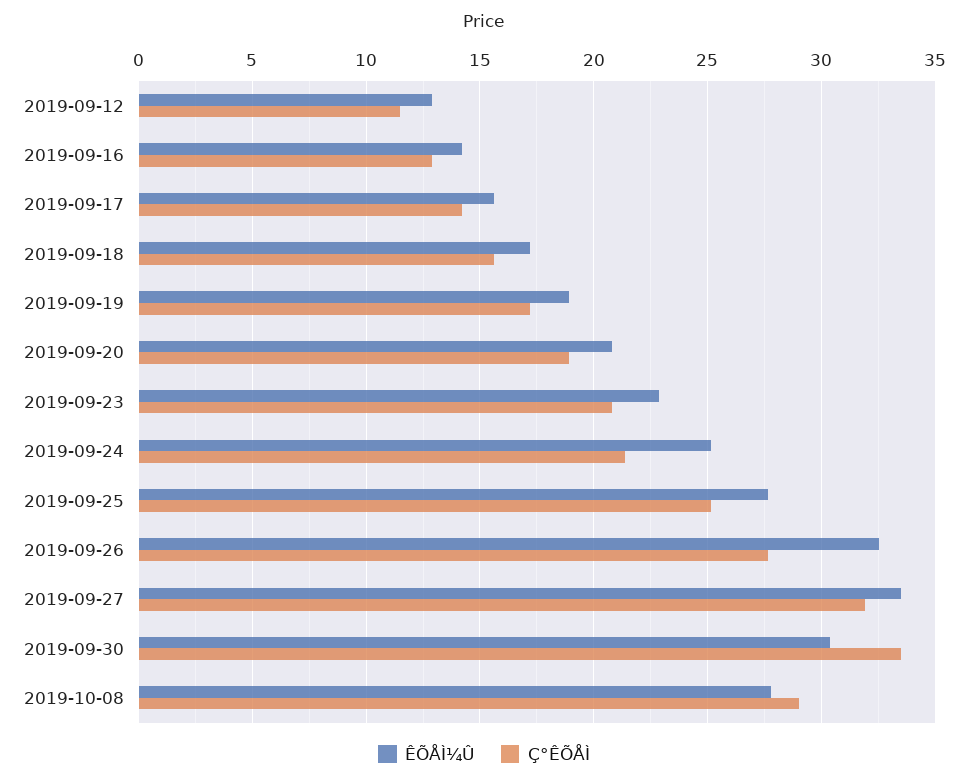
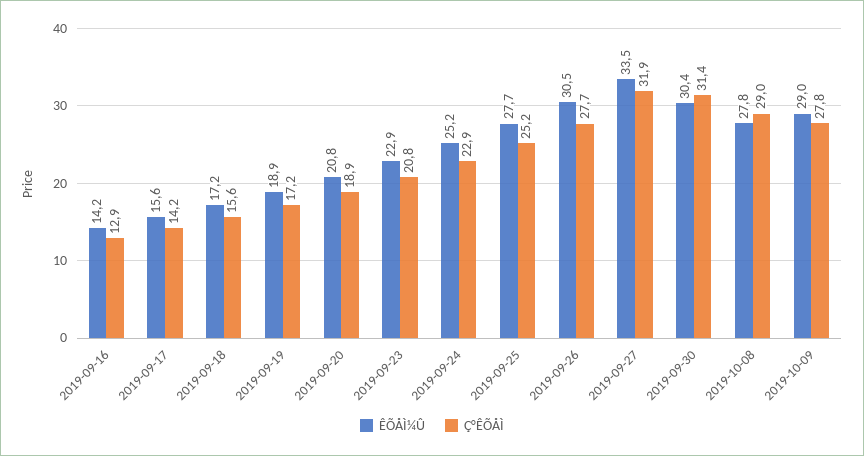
ÊÕÅÌ¼Û, 2019-09-12: 13 -> none
Ç°ÊÕÅÌ, 2019-09-12: 11.5 -> none
Ç°ÊÕÅÌ, 2019-09-24: 21.5 -> 22.9
ÊÕÅÌ¼Û, 2019-09-26: 32.5 -> 30.5
Ç°ÊÕÅÌ, 2019-09-30: 33.5 -> 31.4
ÊÕÅÌ¼Û, 2019-10-09: none -> 29
Ç°ÊÕÅÌ, 2019-10-09: none -> 27.8

